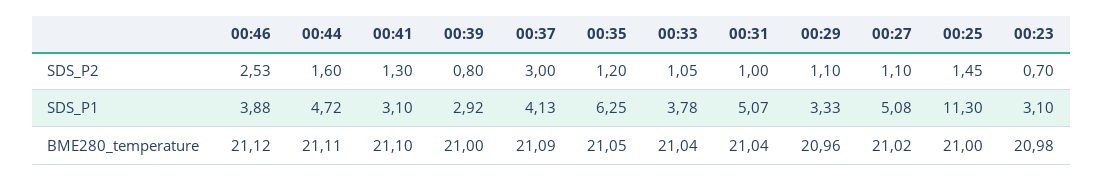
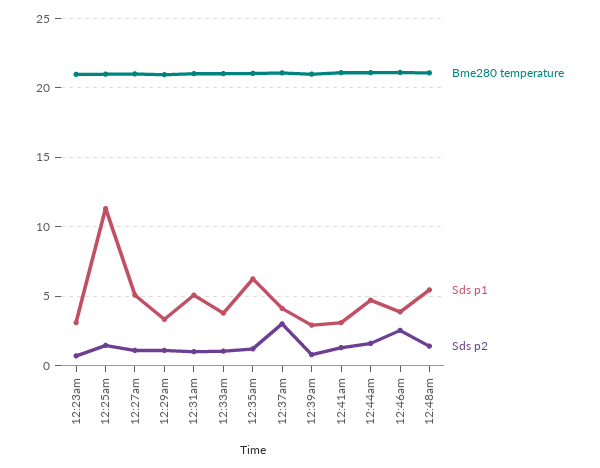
BME280_temperature, 12:48am: none -> 21
SDS_P1, 12:48am: none -> 5.5
SDS_P2, 12:48am: none -> 1.5

